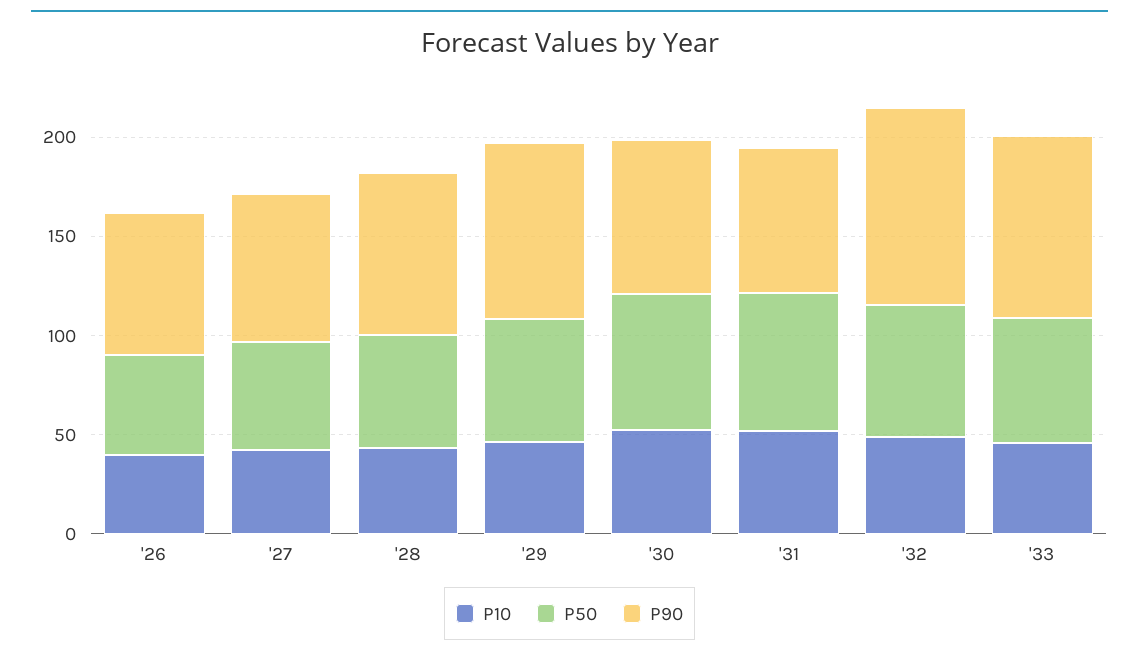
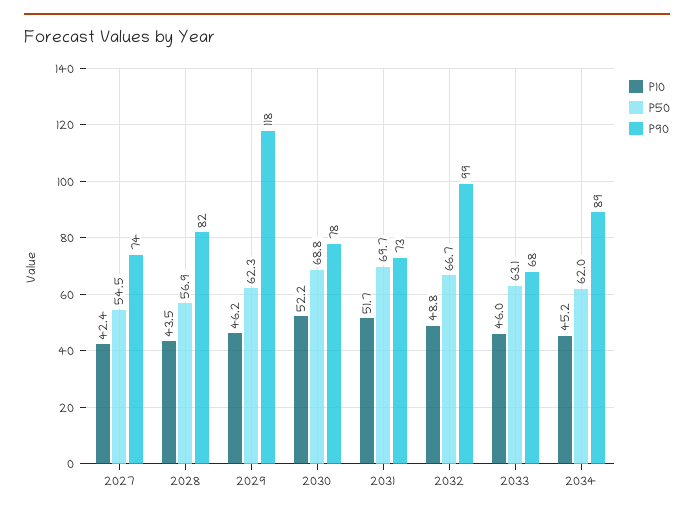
P10, '26: 40 -> none
P50, '26: 50 -> none
P90, '26: 70 -> none
P90, '29: 90 -> 118
P90, '33: 90 -> 68
P10, 2034: none -> 45.2
P50, 2034: none -> 62
P90, 2034: none -> 89

